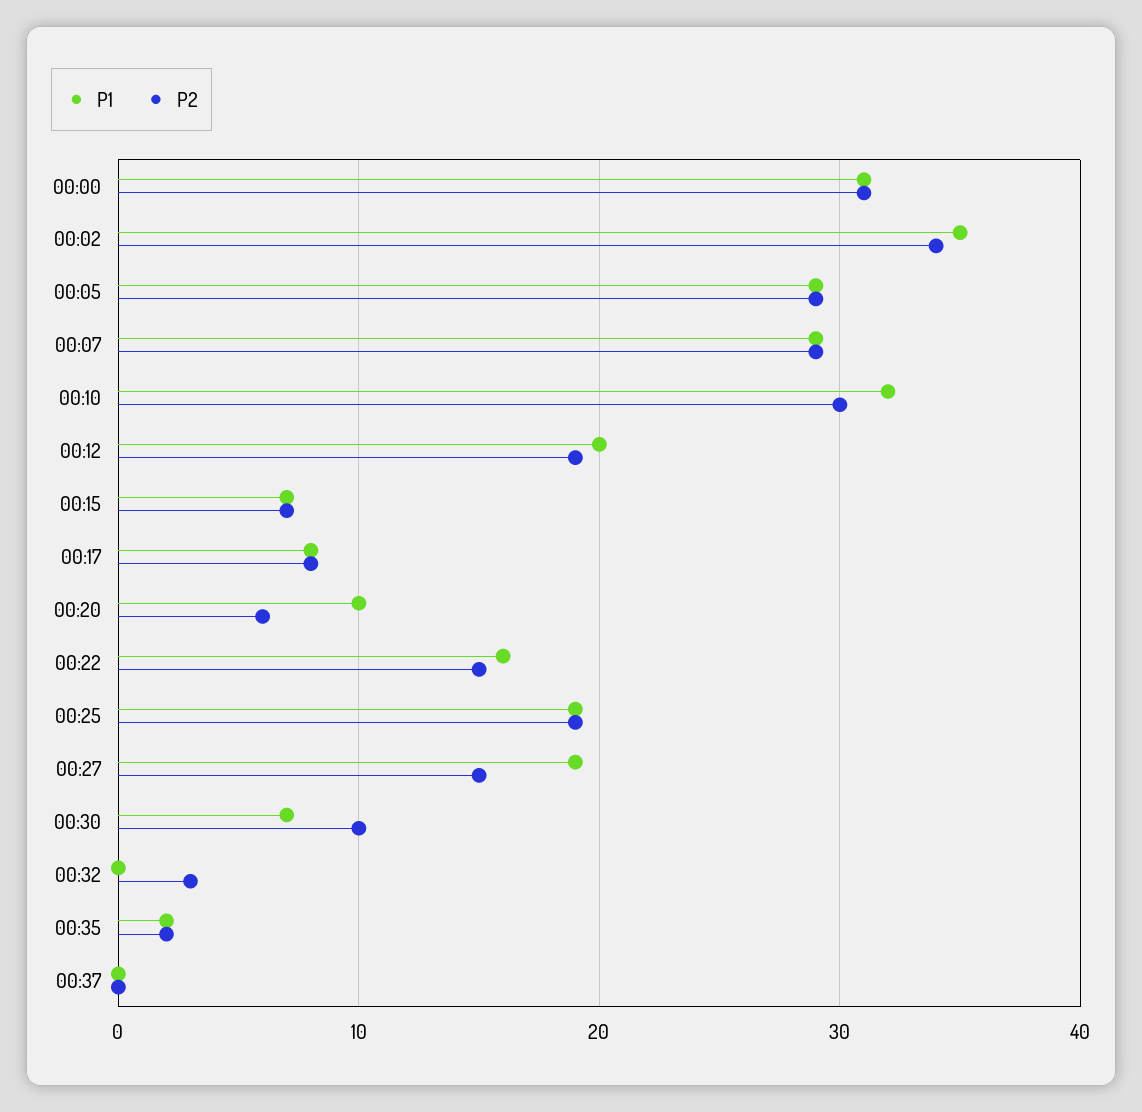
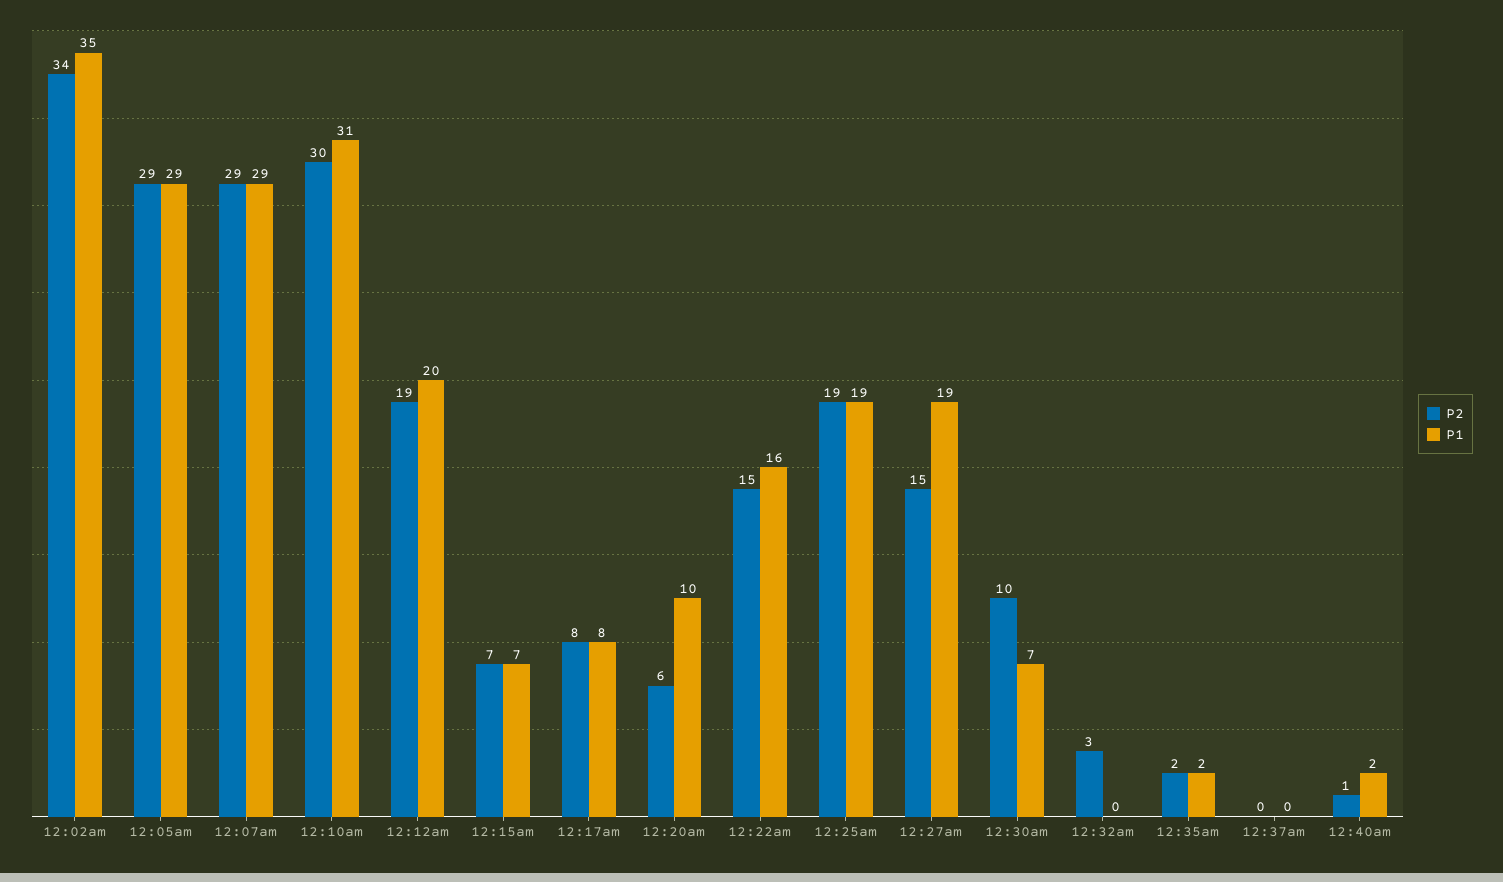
P1, 00:00: 31 -> none
P2, 00:00: 31 -> none
P1, 00:10: 32 -> 31
P2, 12:40am: none -> 1
P1, 12:40am: none -> 2

